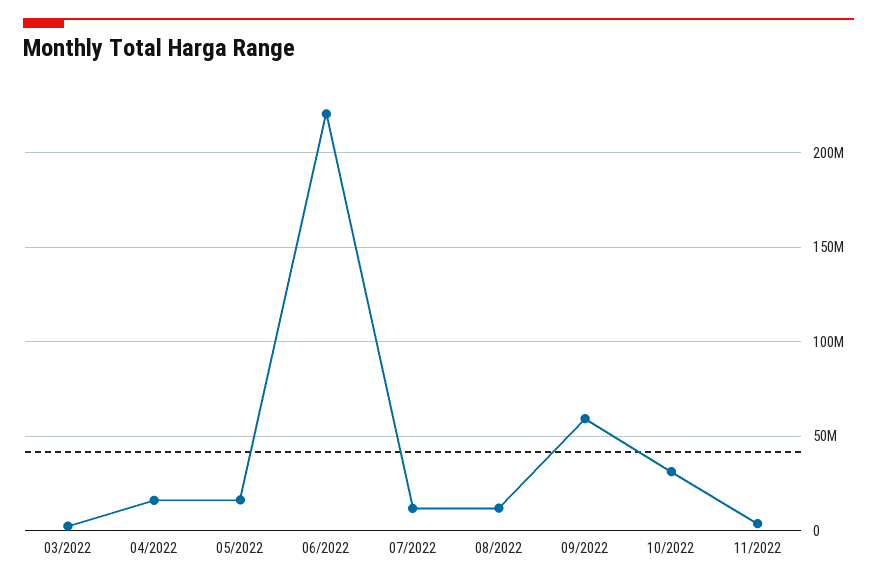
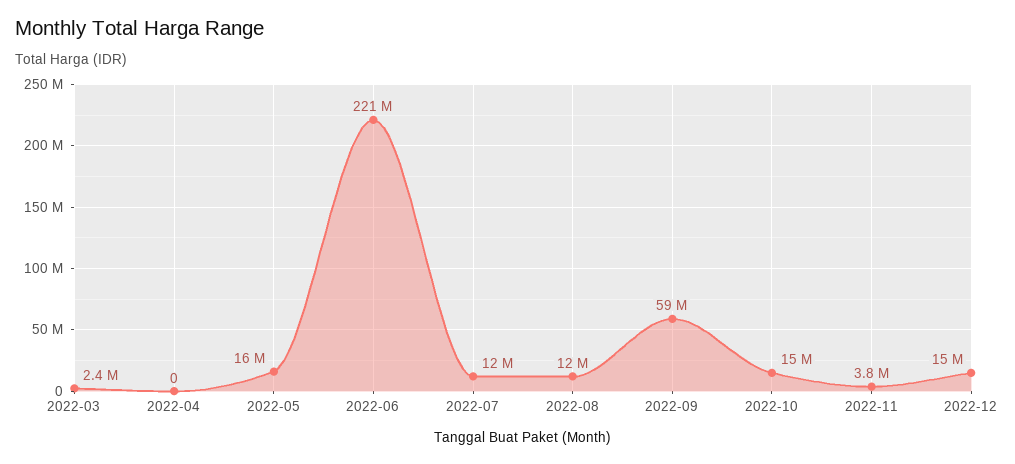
04/2022: 15000000 -> 0
10/2022: 30000000 -> 15000000
2022-12: none -> 15000000

